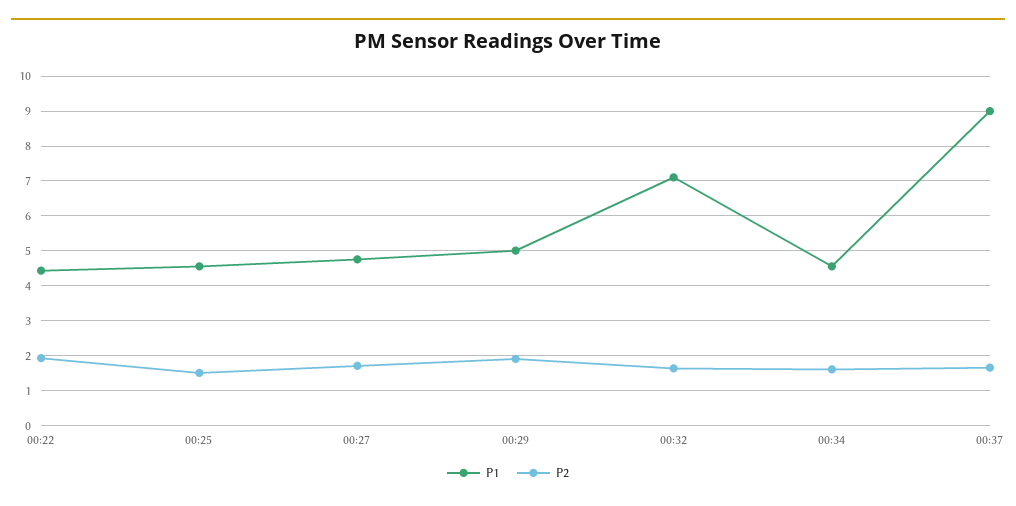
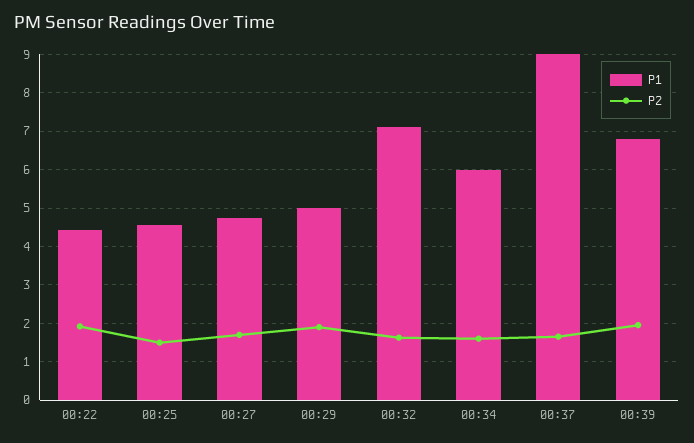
P1, 00:34: 4.6 -> 6
P1, 00:39: none -> 6.8
P2, 00:39: none -> 2

